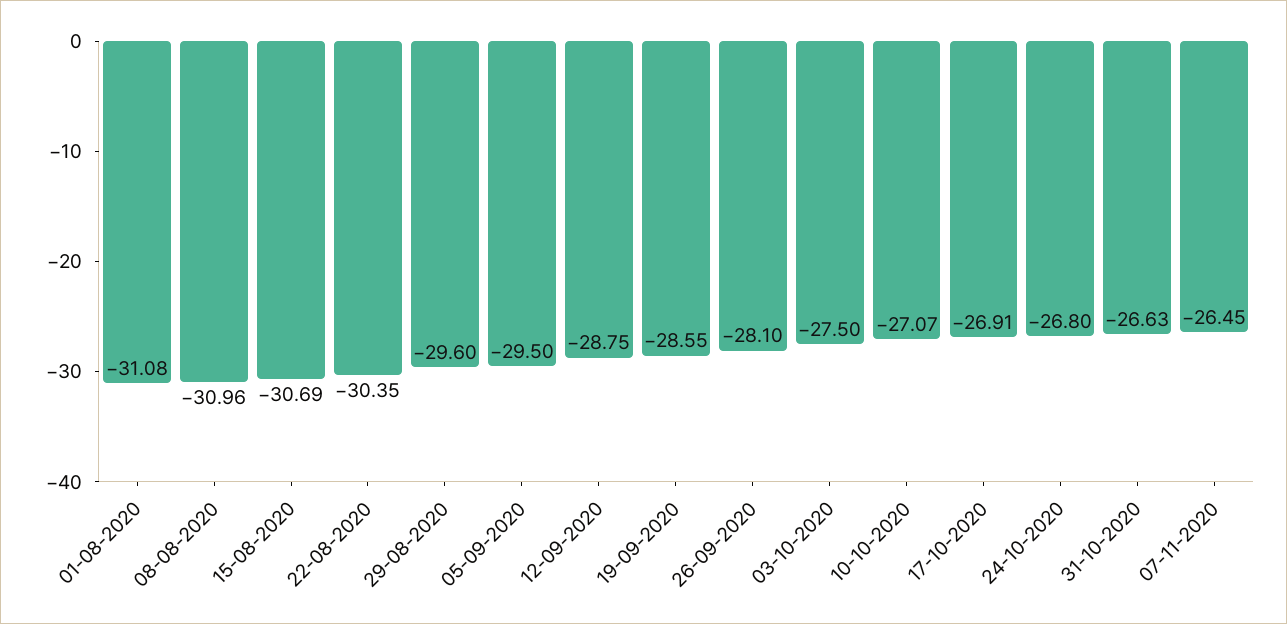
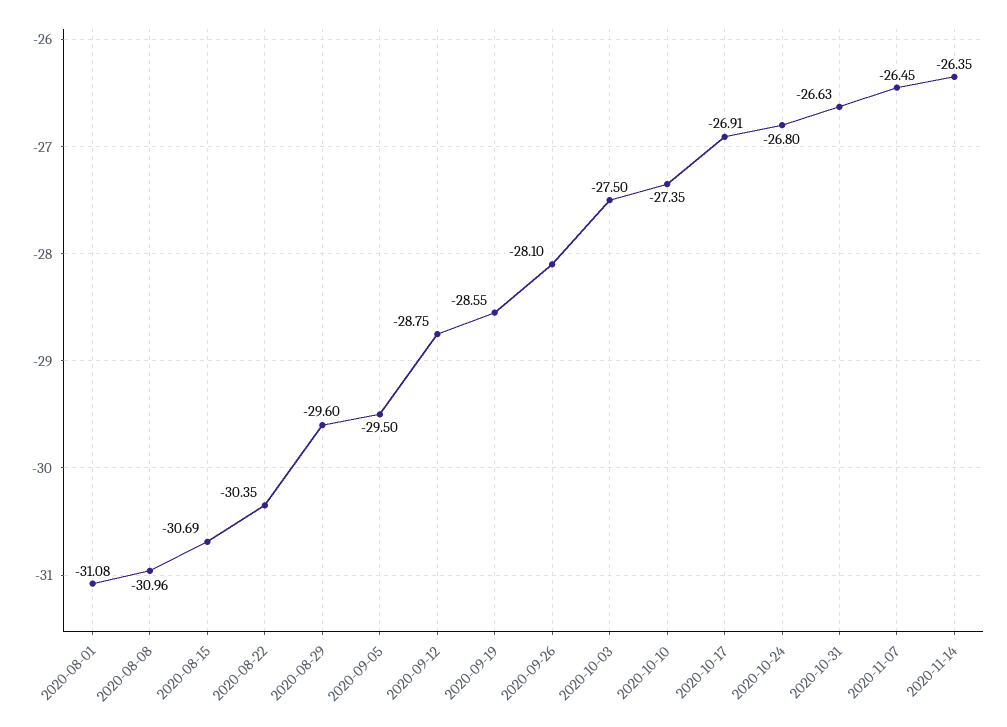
10-10-2020: -27.07 -> -27.35
2020-11-14: none -> -26.35

